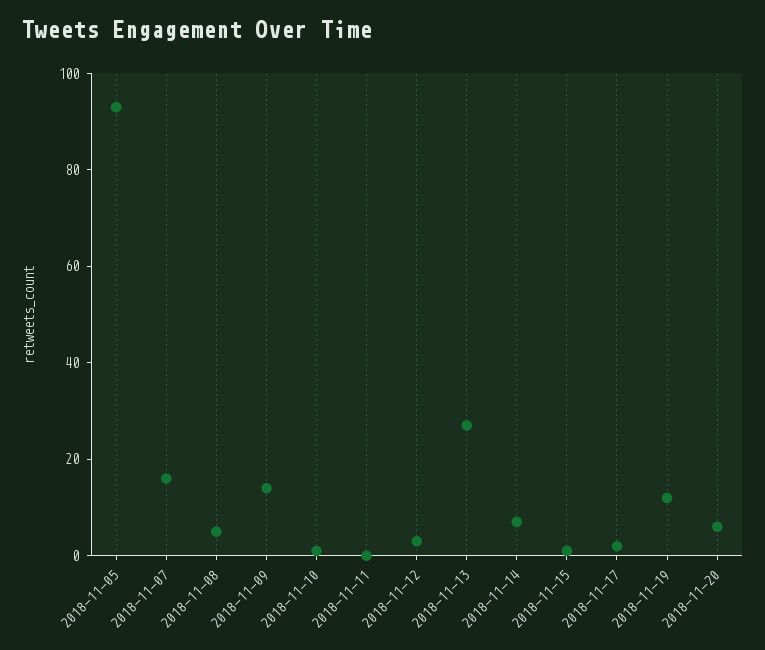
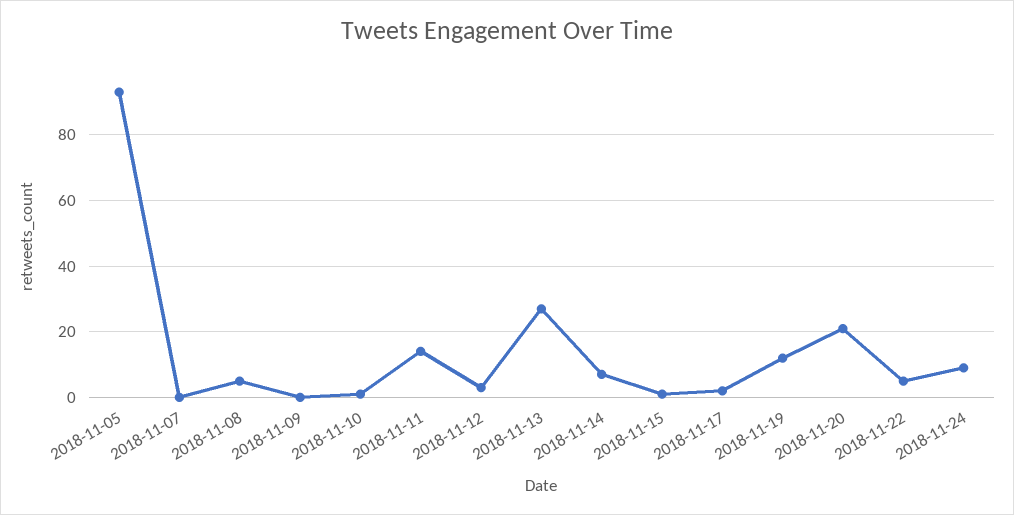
2018-11-07: 15 -> 0
2018-11-09: 15 -> 0
2018-11-11: 0 -> 15
2018-11-20: 5 -> 20
2018-11-22: none -> 5
2018-11-24: none -> 10

